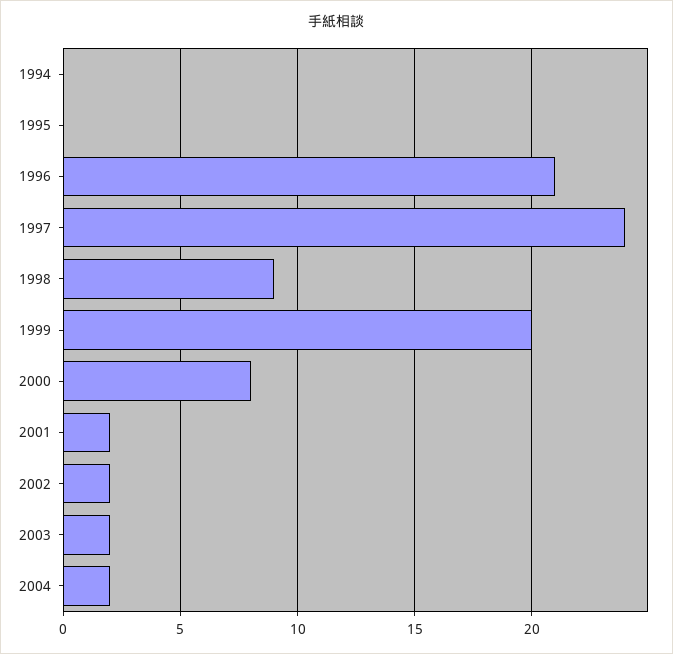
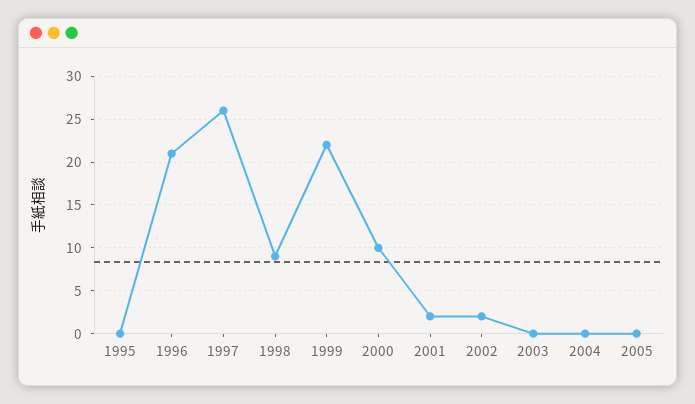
1994: 0 -> none
1997: 24 -> 26
1999: 20 -> 22
2000: 8 -> 10
2003: 2 -> 0
2004: 2 -> 0
2005: none -> 0

